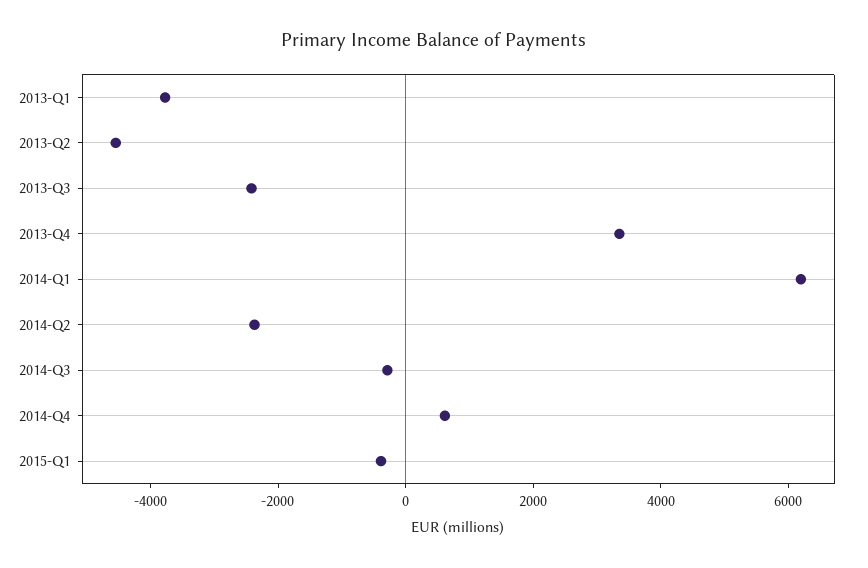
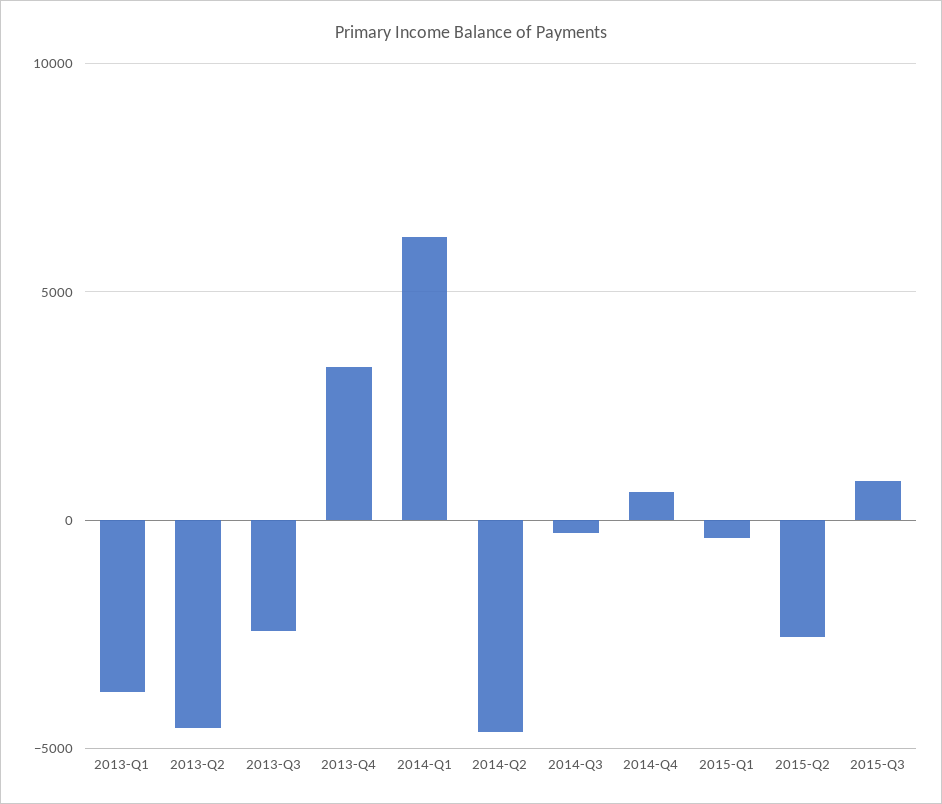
2014-Q2: -2500 -> -4500
2015-Q2: none -> -2500
2015-Q3: none -> 1000

